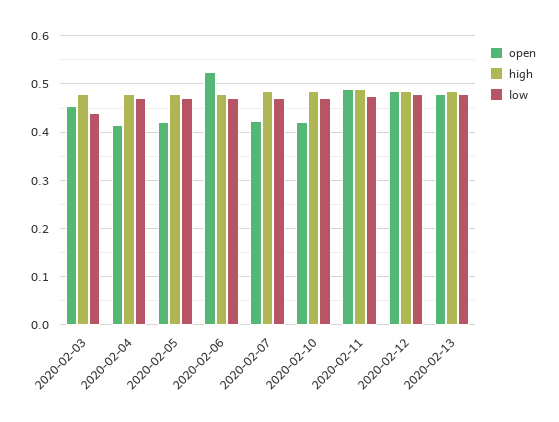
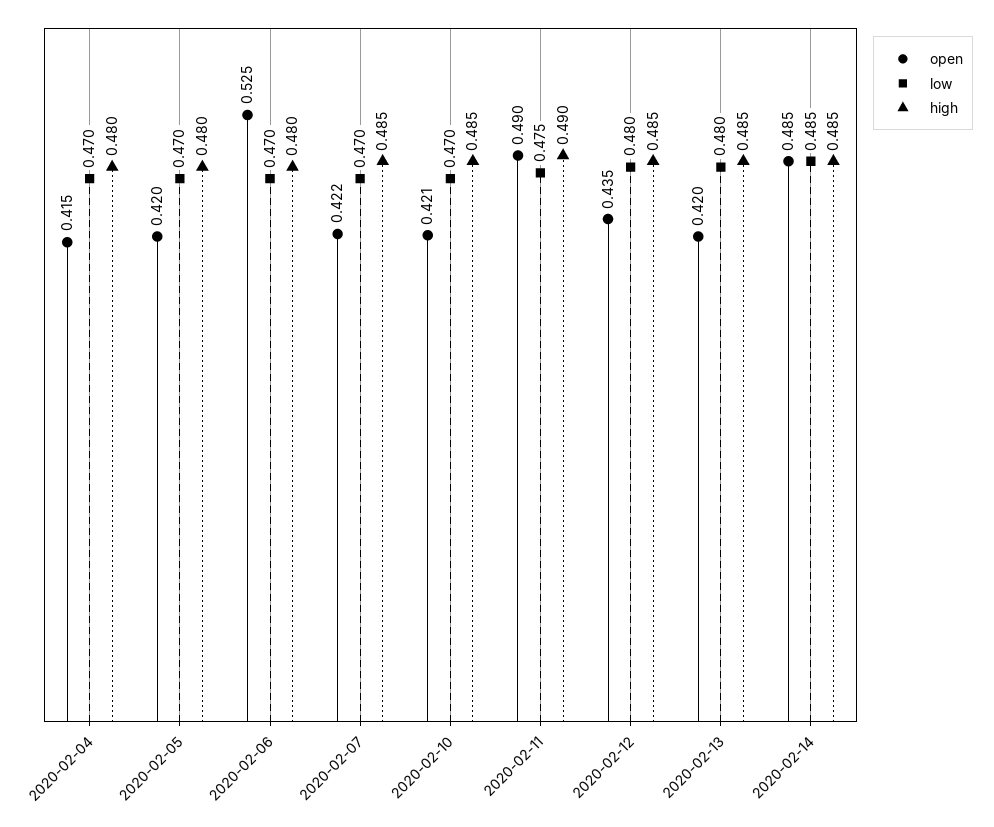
open, 2020-02-03: 0.46 -> none
high, 2020-02-03: 0.48 -> none
low, 2020-02-03: 0.44 -> none
open, 2020-02-12: 0.48 -> 0.435
open, 2020-02-13: 0.48 -> 0.42
open, 2020-02-14: none -> 0.485
low, 2020-02-14: none -> 0.485
high, 2020-02-14: none -> 0.485

